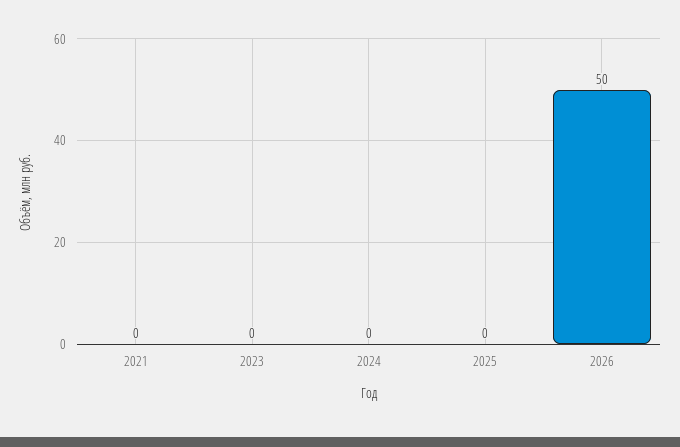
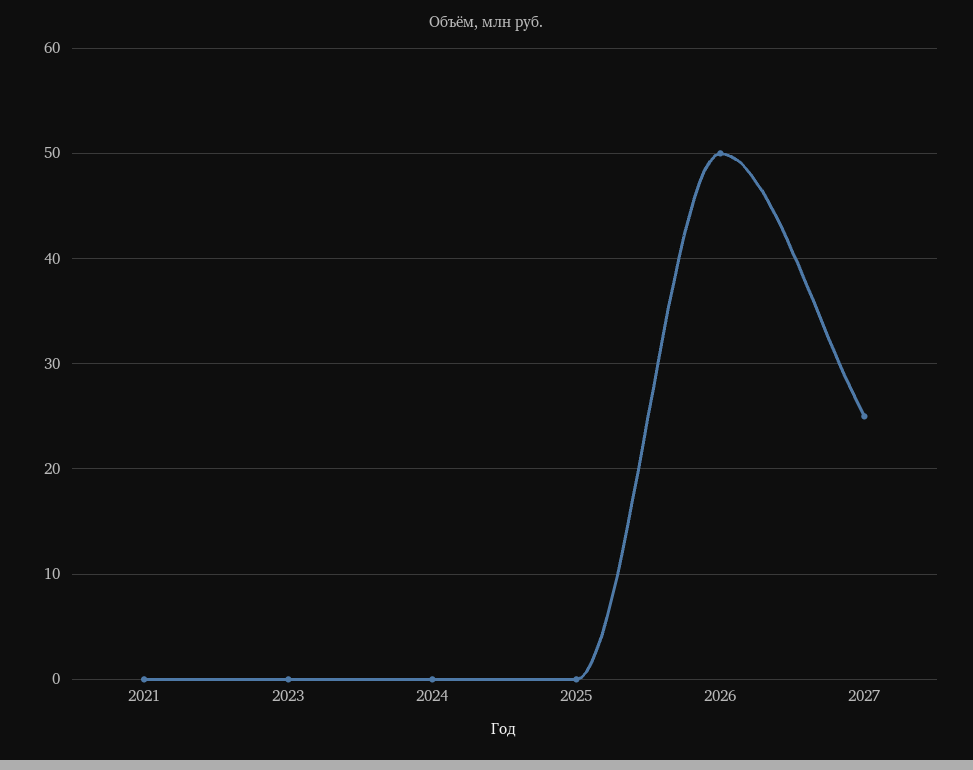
2027: none -> 25

